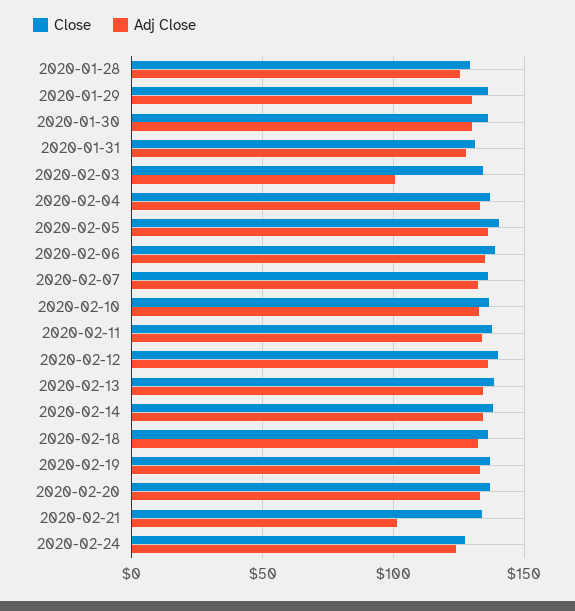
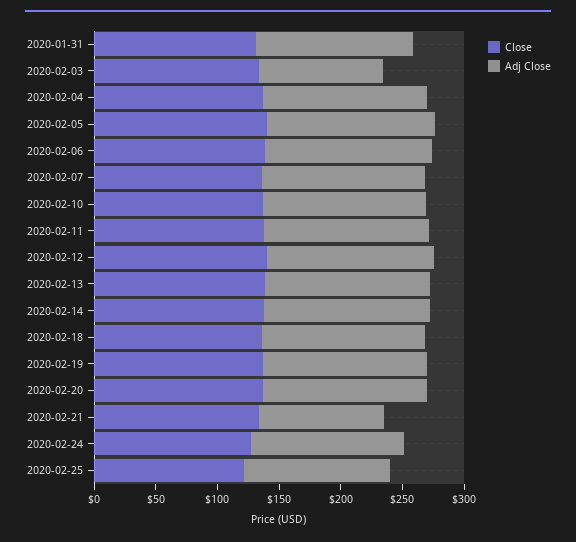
Close, 2020-01-28: 130 -> none
Adj Close, 2020-01-28: 125 -> none
Close, 2020-01-29: 135 -> none
Adj Close, 2020-01-29: 130 -> none
Close, 2020-01-30: 135 -> none
Adj Close, 2020-01-30: 130 -> none
Close, 2020-02-25: none -> 120
Adj Close, 2020-02-25: none -> 120

